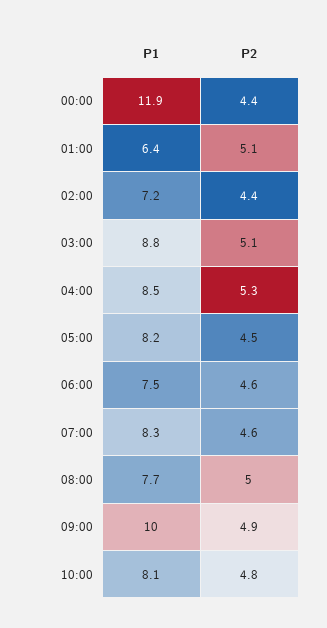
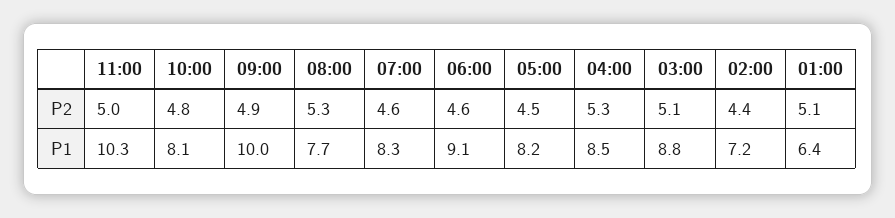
P1, 00:00: 11.9 -> none
P2, 00:00: 4.4 -> none
P1, 06:00: 7.5 -> 9.1
P2, 08:00: 5 -> 5.3
P2, 11:00: none -> 5
P1, 11:00: none -> 10.3

